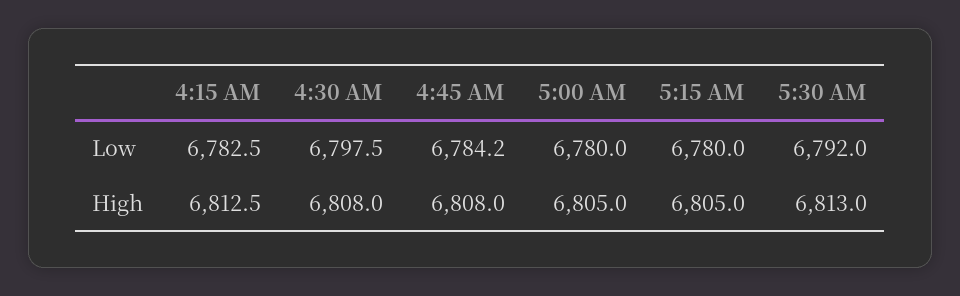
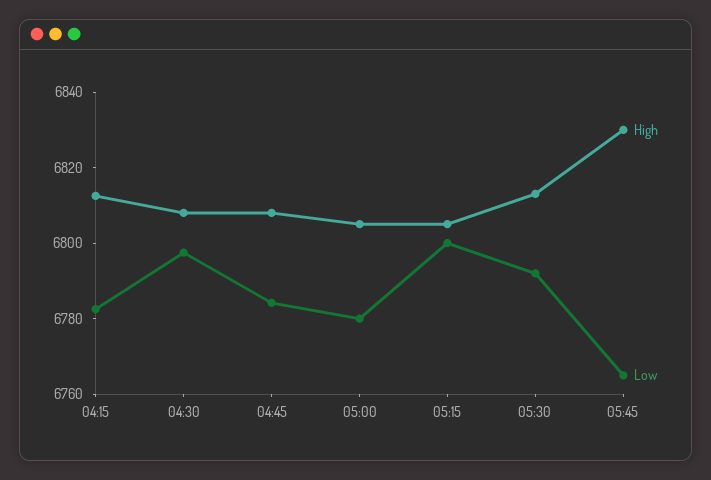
Low, 5:15 AM: 6780 -> 6800
High, 05:45: none -> 6830
Low, 05:45: none -> 6765

